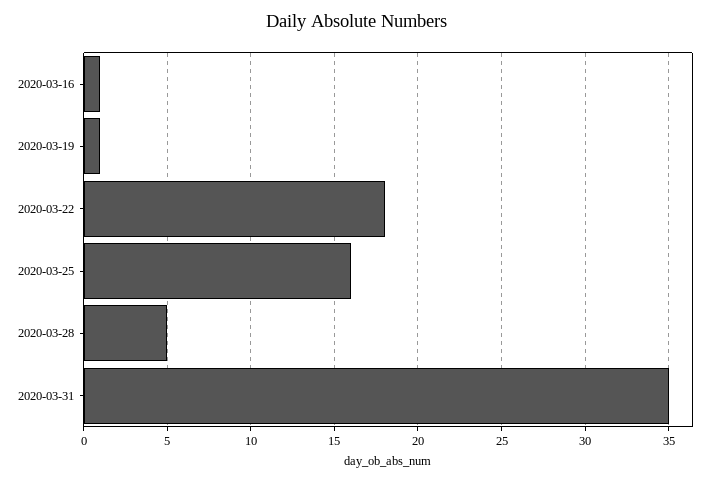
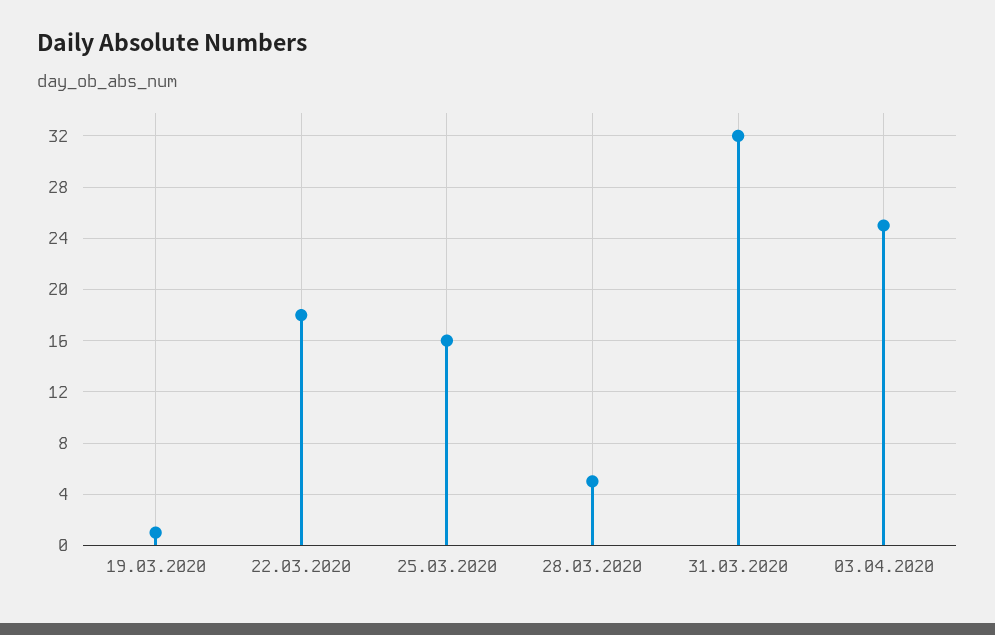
2020-03-16: 1 -> none
2020-03-31: 35 -> 32
03.04.2020: none -> 25

